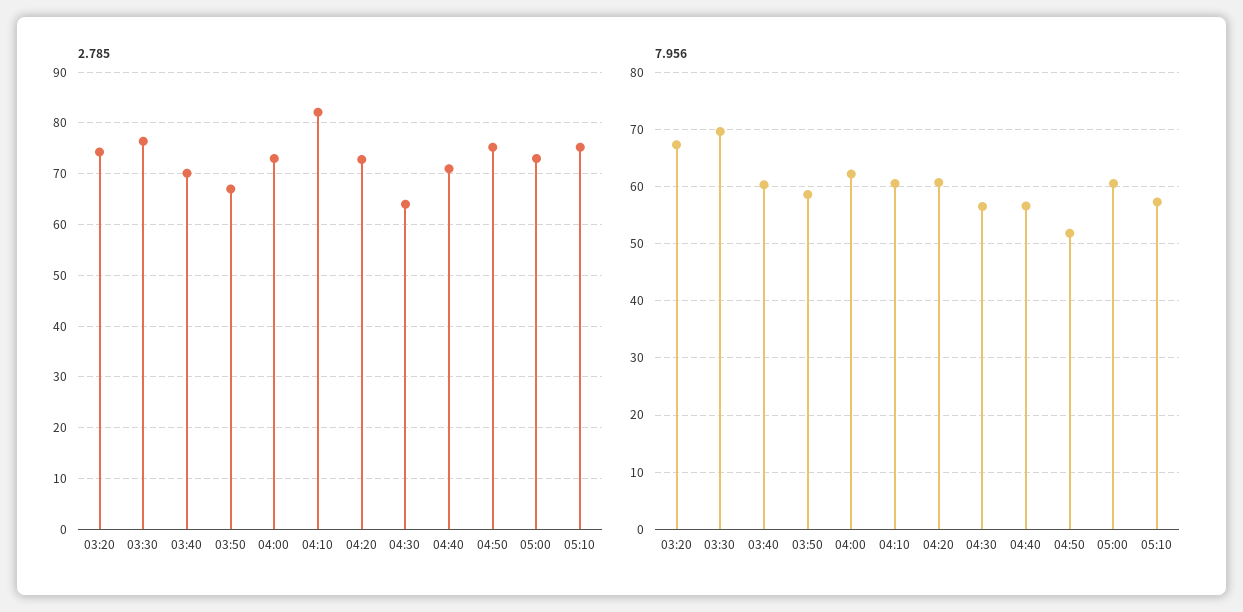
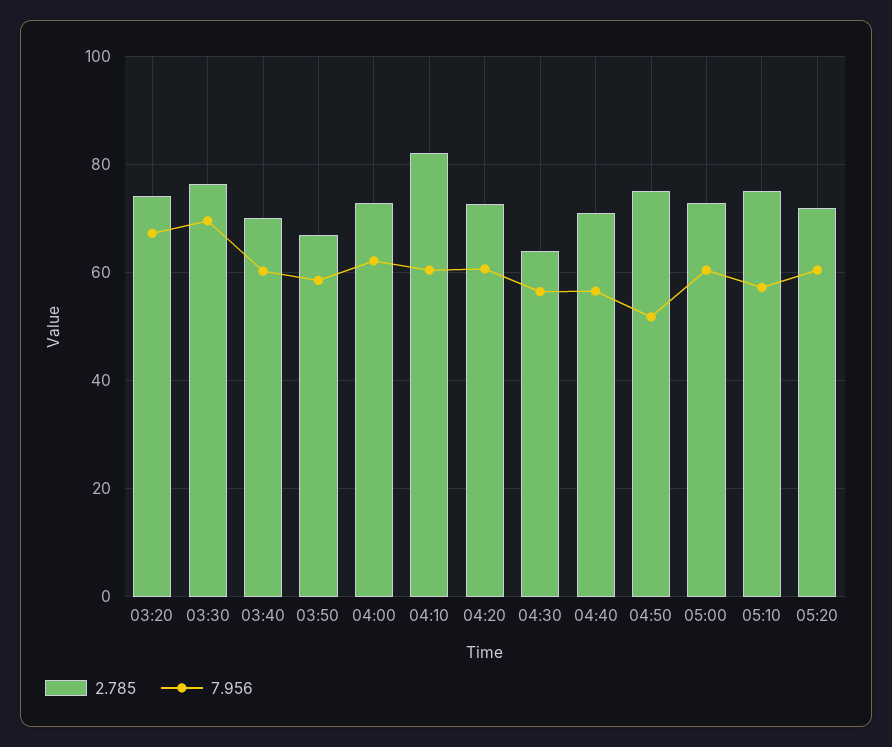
2.785, 05:20: none -> 72
7.956, 05:20: none -> 60

